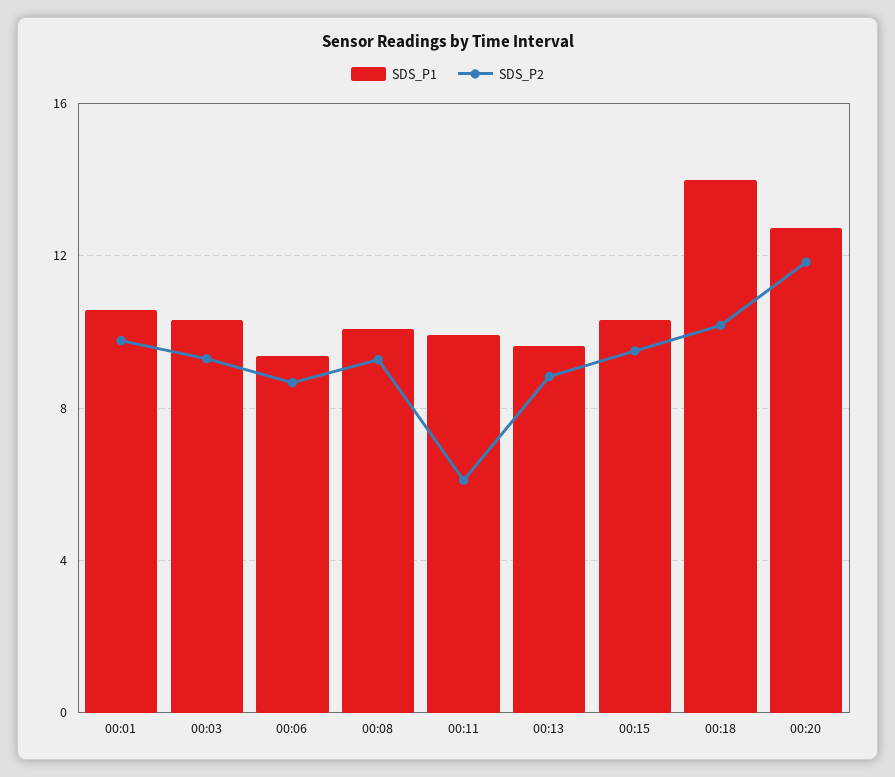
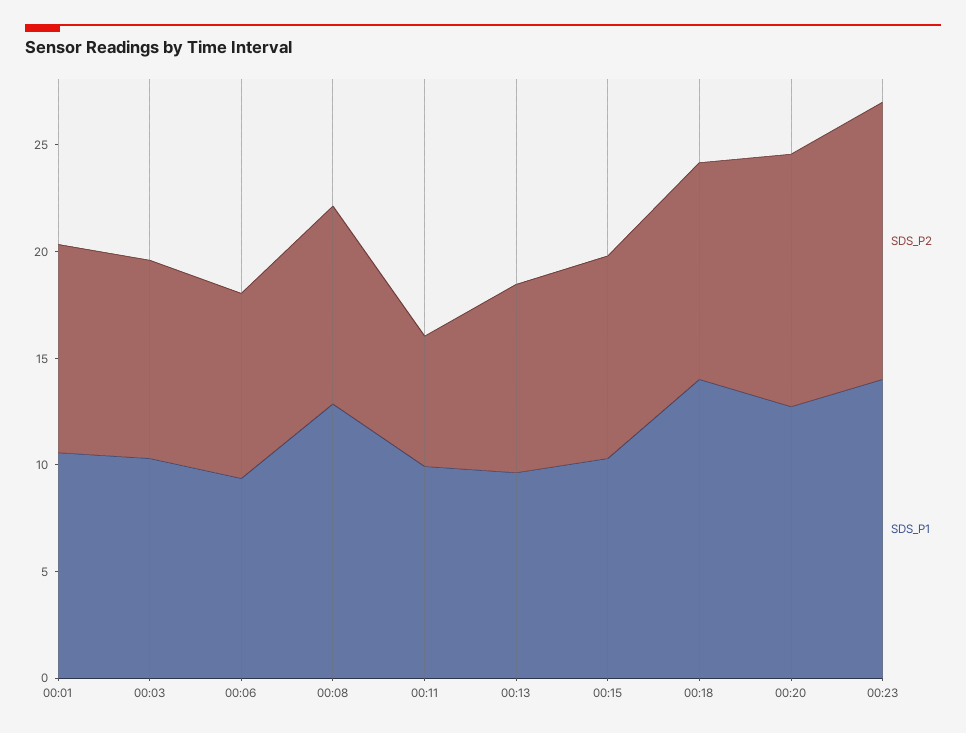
SDS_P1, 00:08: 10 -> 13
SDS_P2, 00:23: none -> 13
SDS_P1, 00:23: none -> 14

